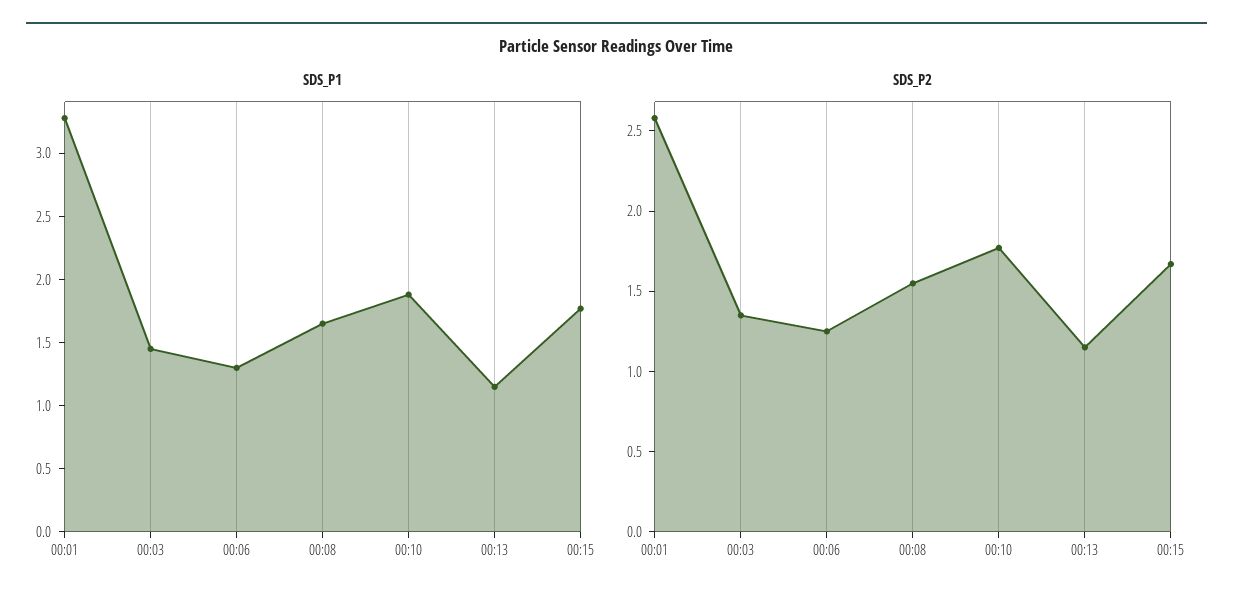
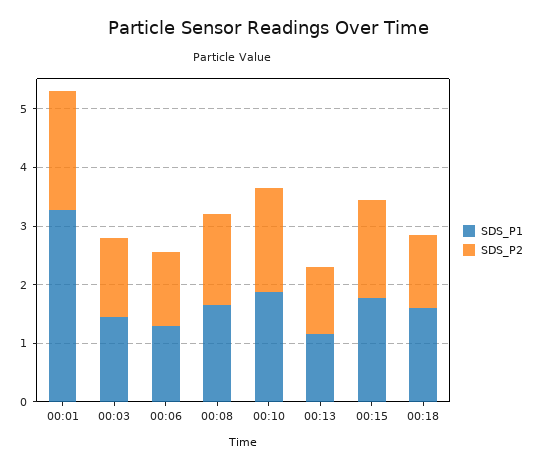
SDS_P2, 00:01: 2.6 -> 2
SDS_P1, 00:18: none -> 1.6
SDS_P2, 00:18: none -> 1.2

